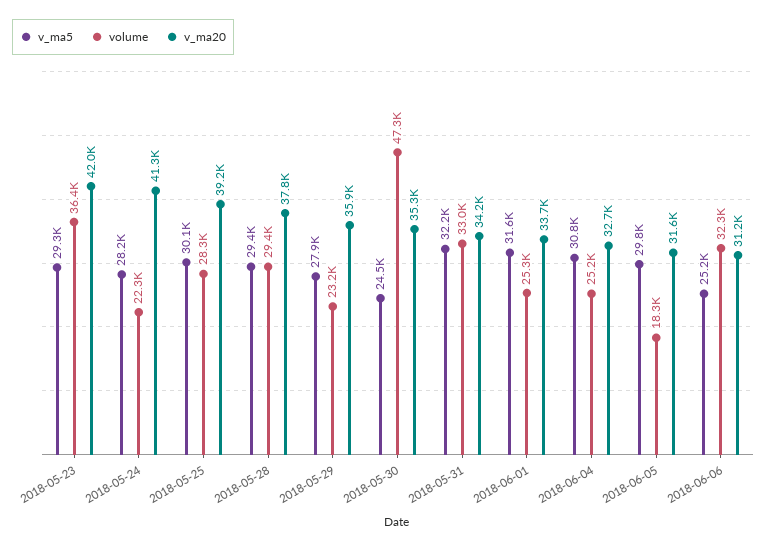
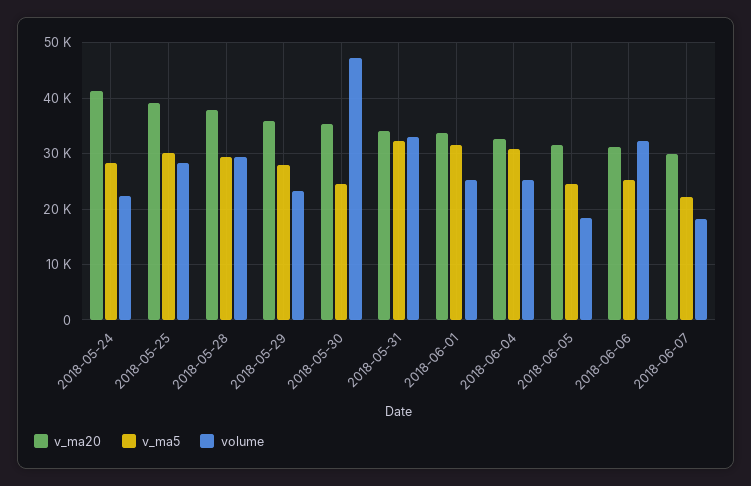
v_ma5, 2018-05-23: 29300 -> none
volume, 2018-05-23: 36400 -> none
v_ma20, 2018-05-23: 42000 -> none
v_ma5, 2018-06-05: 29800 -> 24000
v_ma20, 2018-06-07: none -> 30000
v_ma5, 2018-06-07: none -> 22000
volume, 2018-06-07: none -> 18000

